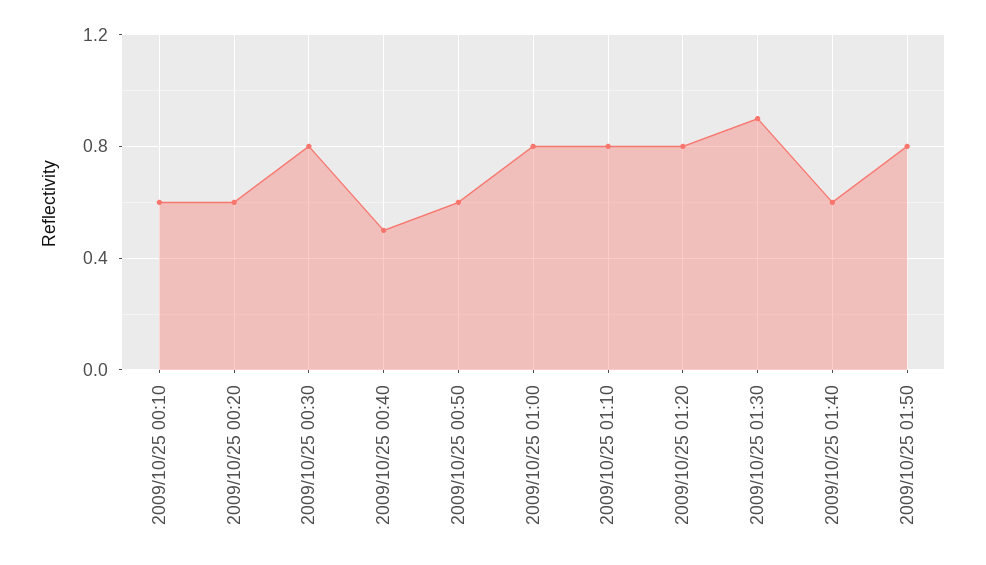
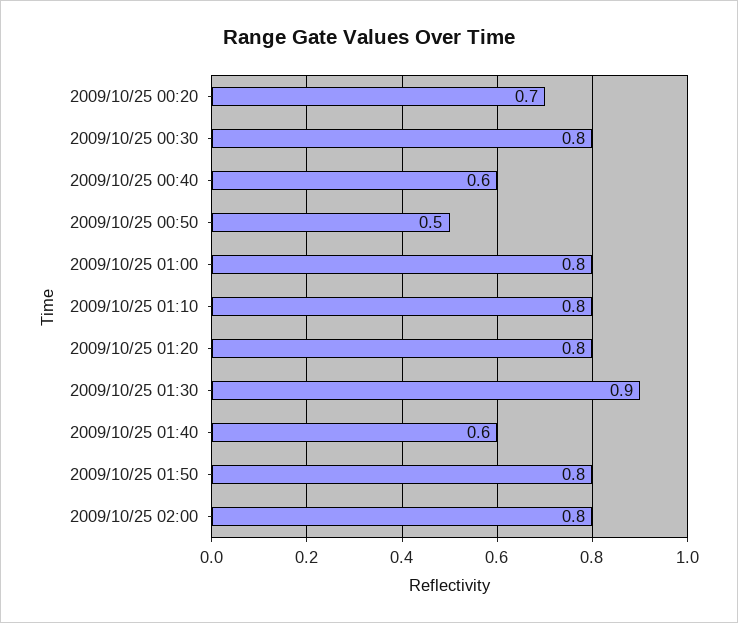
2009/10/25 00:10: 0.6 -> none
2009/10/25 00:20: 0.6 -> 0.7
2009/10/25 00:40: 0.5 -> 0.6
2009/10/25 00:50: 0.6 -> 0.5
2009/10/25 02:00: none -> 0.8

